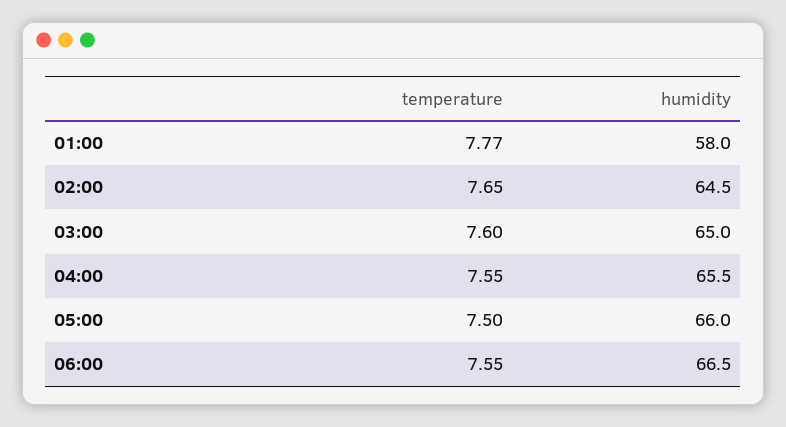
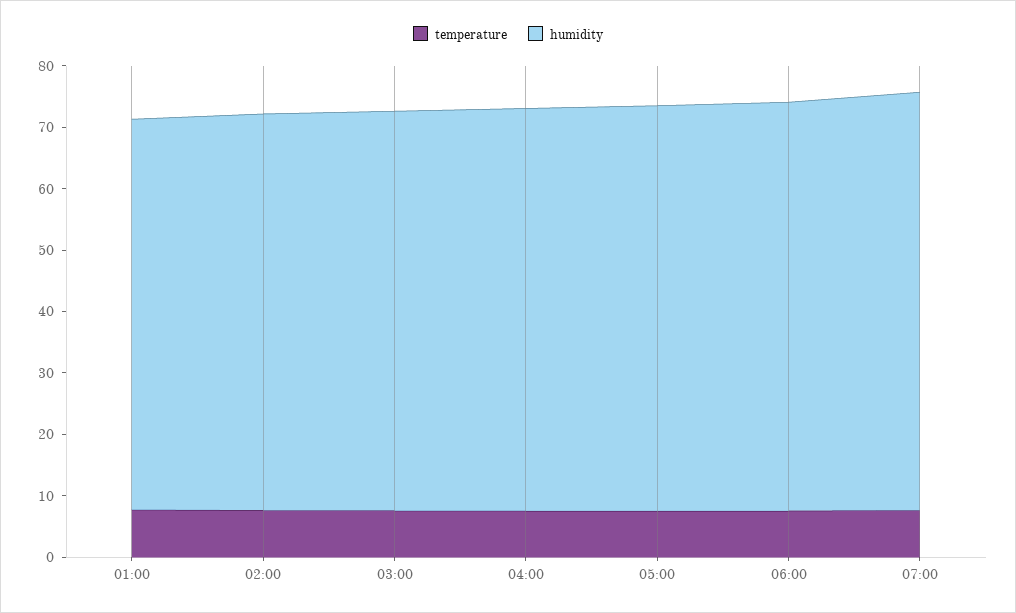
humidity, 01:00: 58 -> 64
temperature, 07:00: none -> 8
humidity, 07:00: none -> 68

